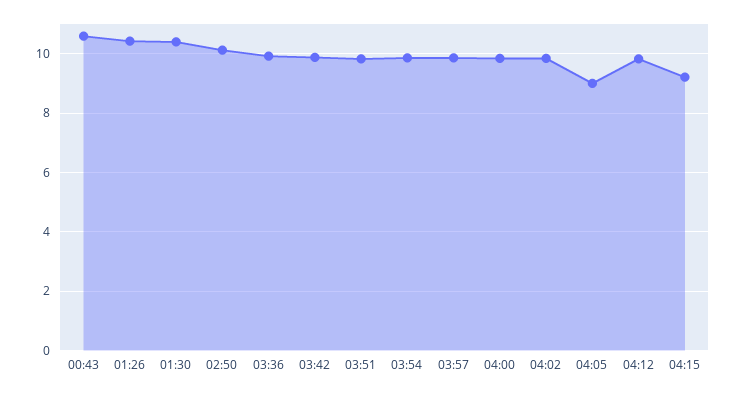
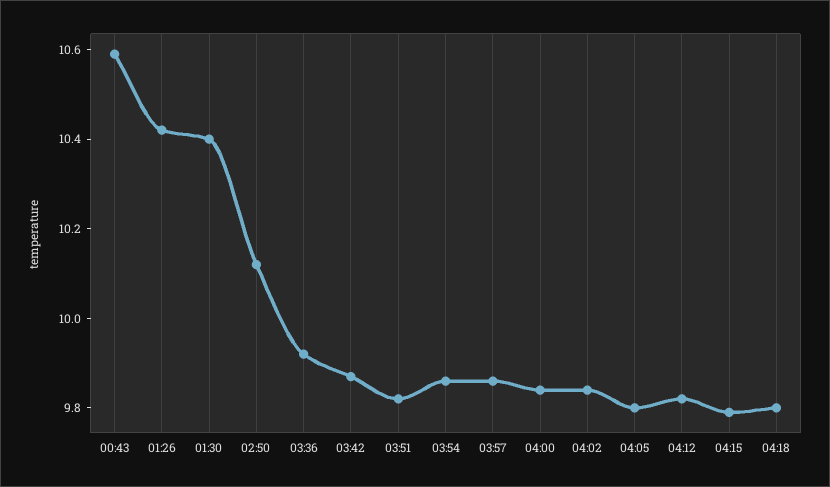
04:05: 9 -> 9.8
04:15: 9.25 -> 9.8
04:18: none -> 9.8

